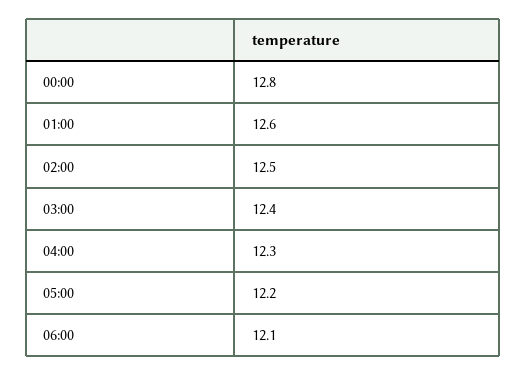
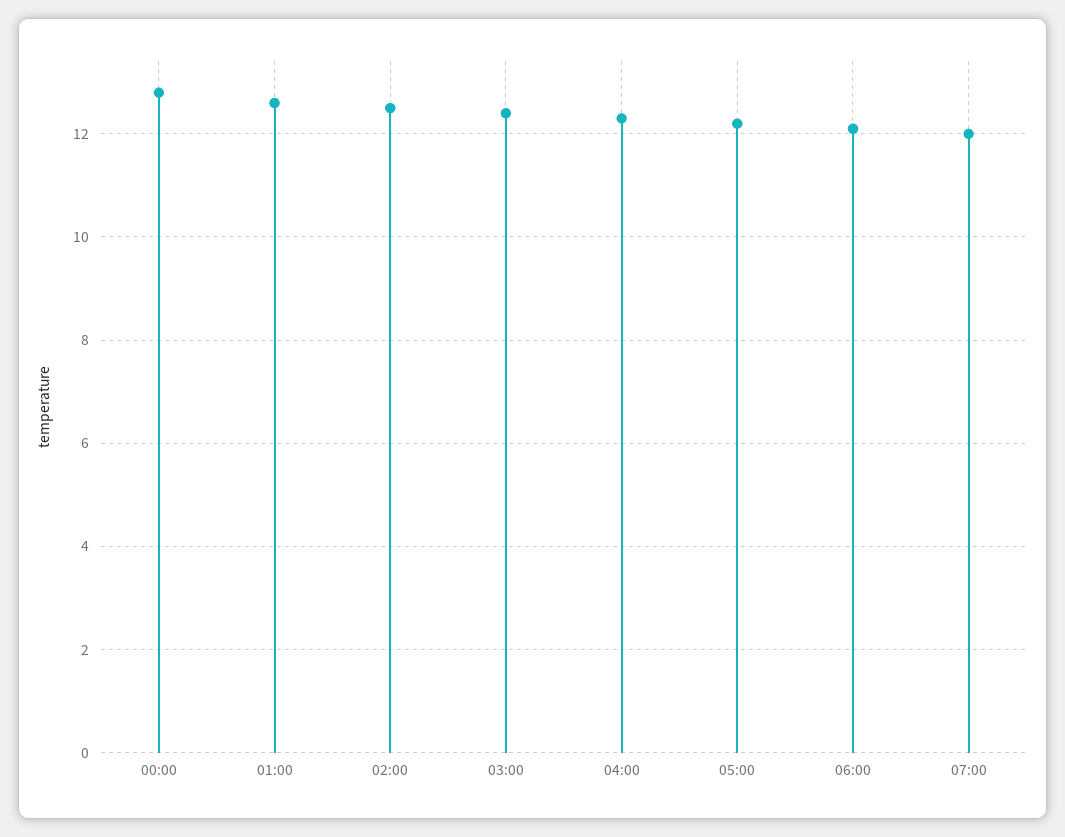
07:00: none -> 12

